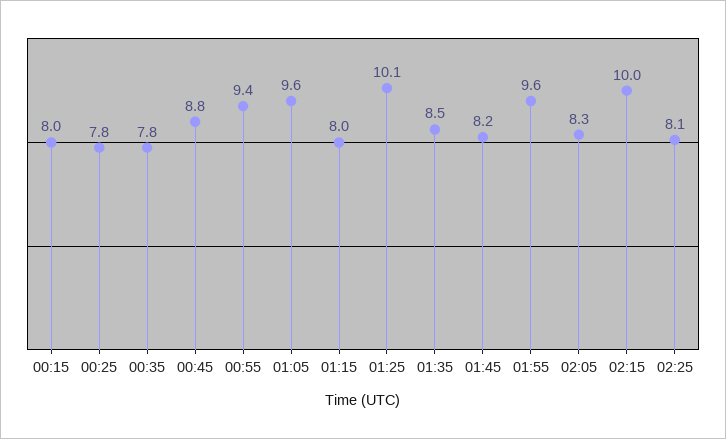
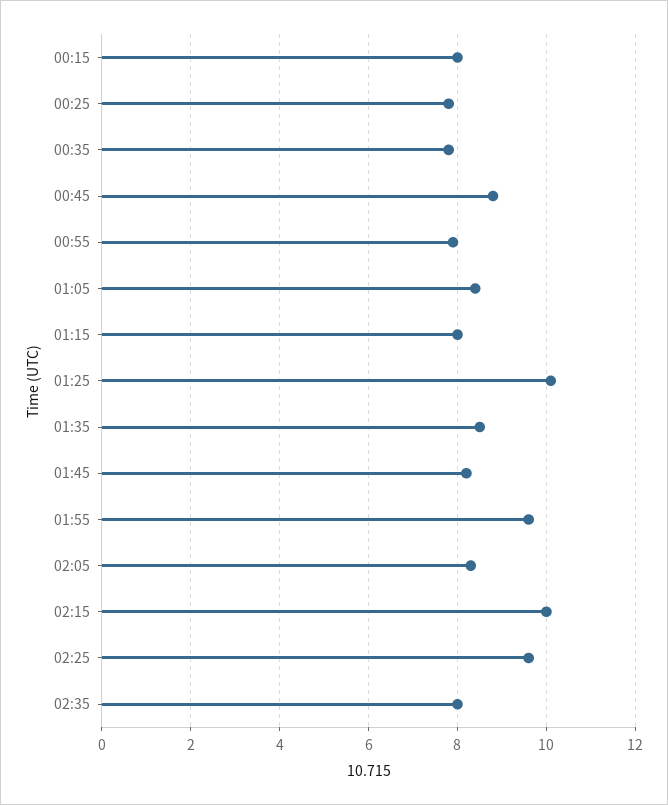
00:55: 9.4 -> 8
01:05: 9.6 -> 8.5
02:25: 8.1 -> 9.5
02:35: none -> 8

